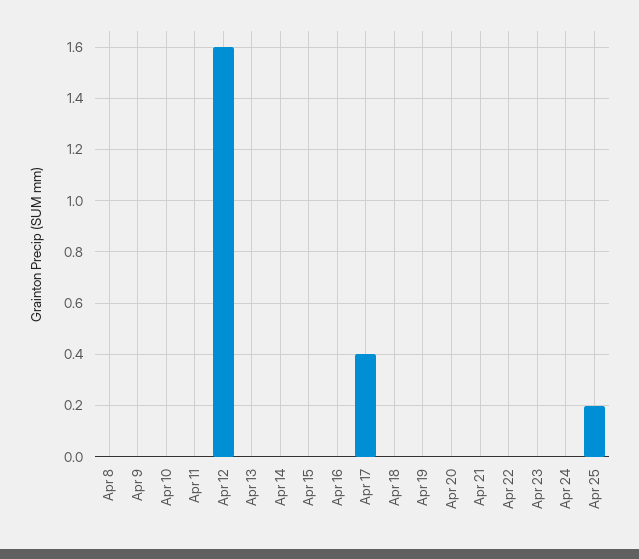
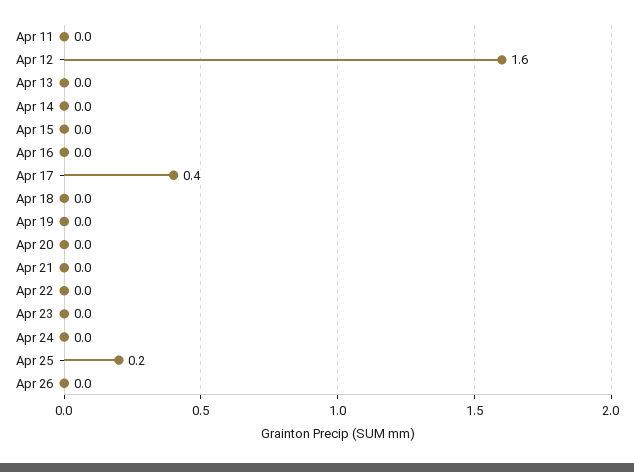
Apr 8: 0 -> none
Apr 9: 0 -> none
Apr 10: 0 -> none
Apr 26: none -> 0

